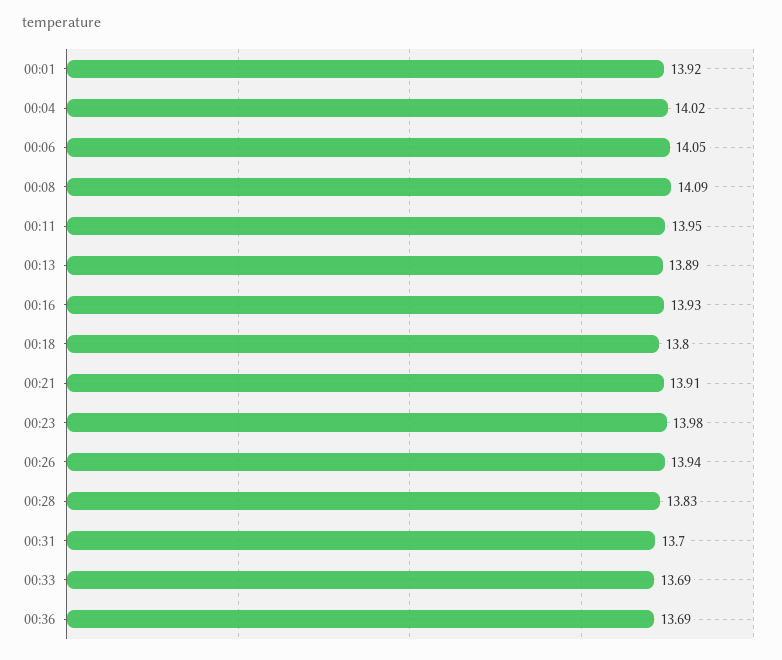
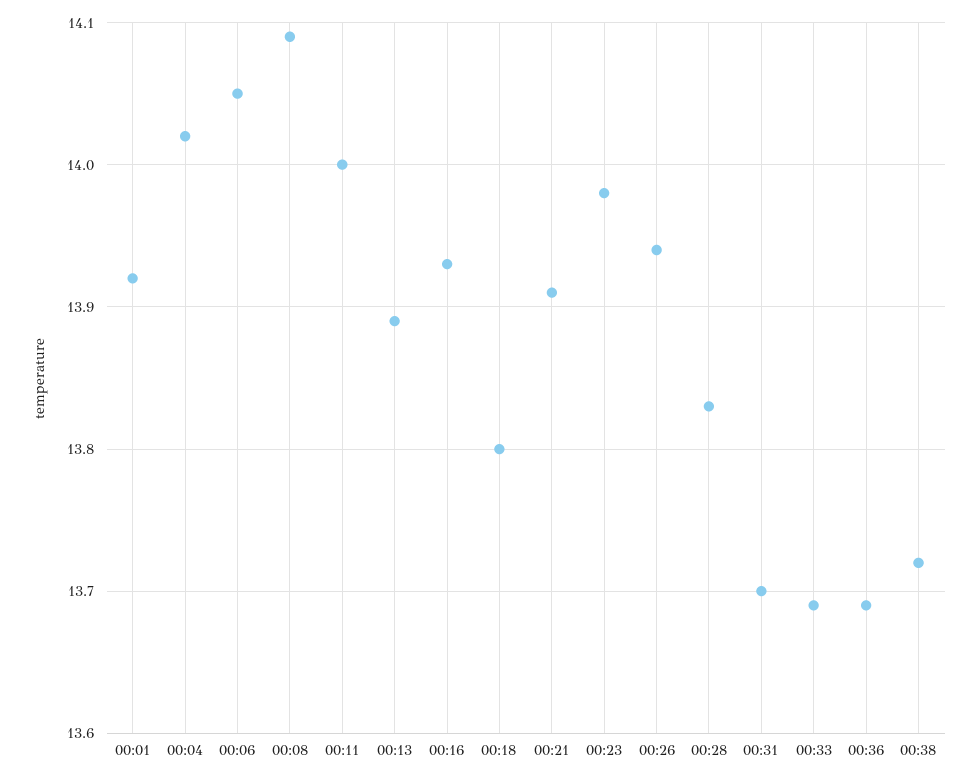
00:11: 13.95 -> 14
00:38: none -> 13.72

